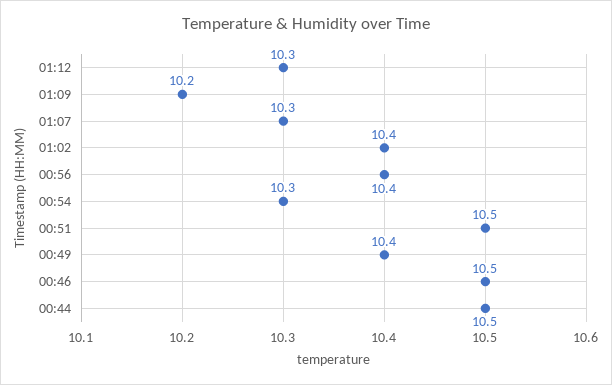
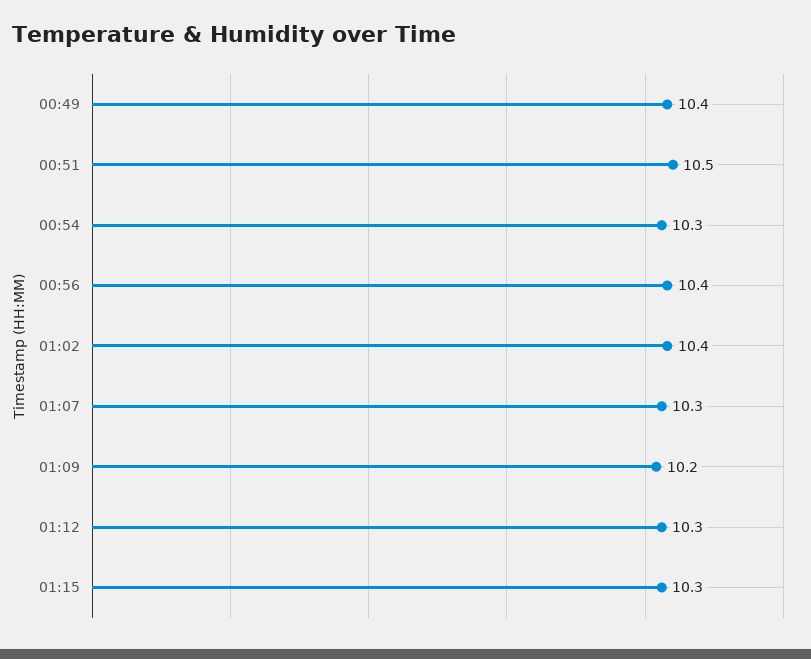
00:46: 10.5 -> none
00:44: 10.5 -> none
01:15: none -> 10.3

